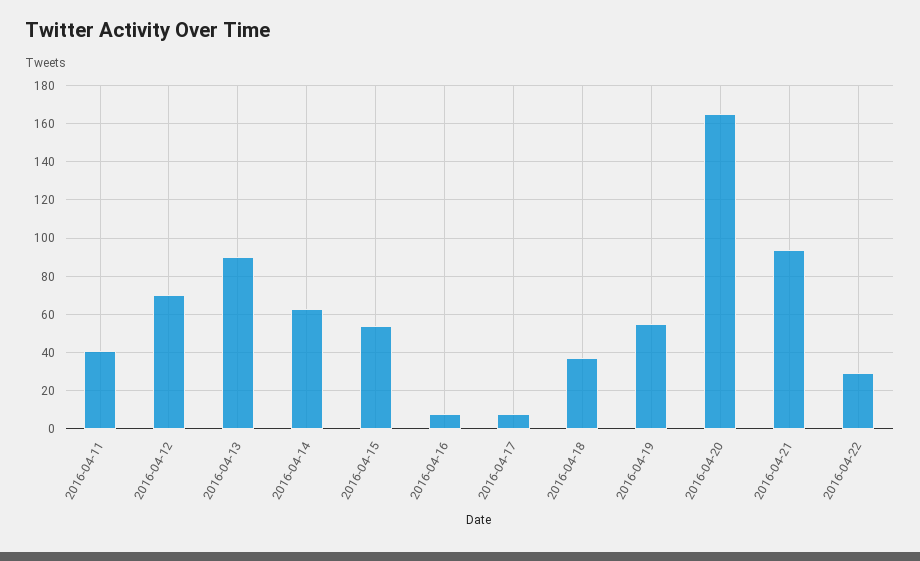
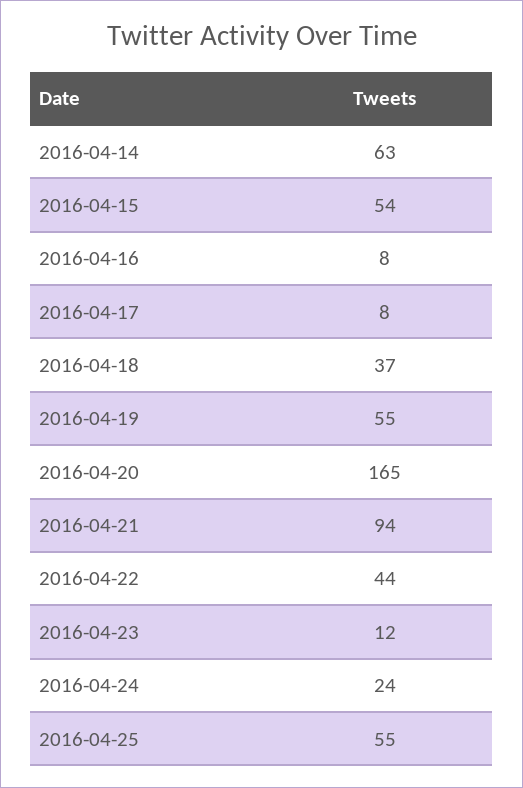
2016-04-11: 40 -> none
2016-04-12: 70 -> none
2016-04-13: 90 -> none
2016-04-22: 30 -> 44
2016-04-23: none -> 12
2016-04-24: none -> 24
2016-04-25: none -> 55

